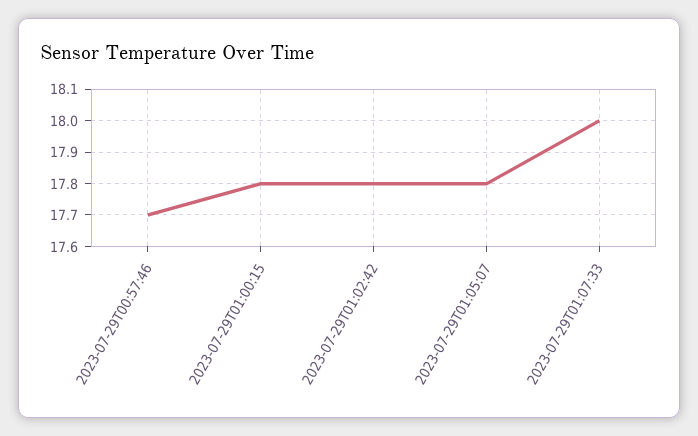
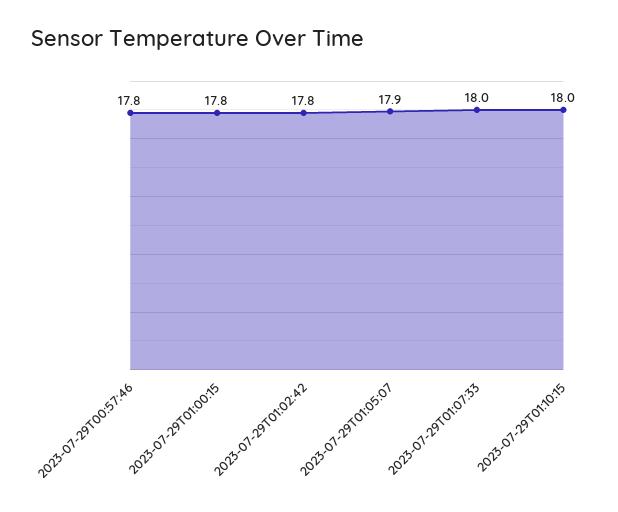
2023-07-29T00:57:46: 17.7 -> 17.8
2023-07-29T01:05:07: 17.8 -> 17.9
2023-07-29T01:10:15: none -> 18

